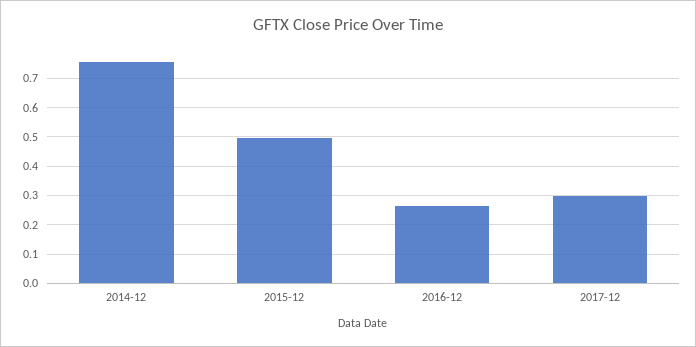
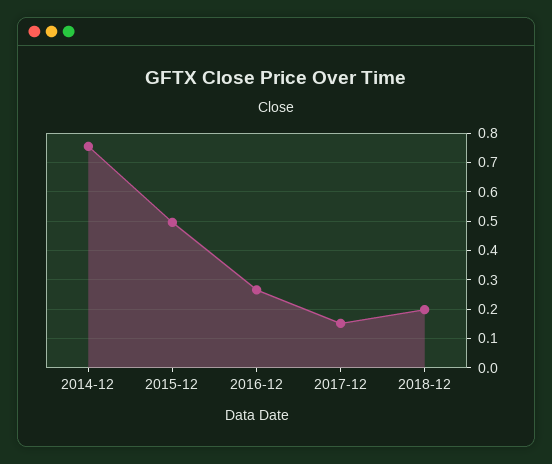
2017-12: 0.3 -> 0.15
2018-12: none -> 0.2

